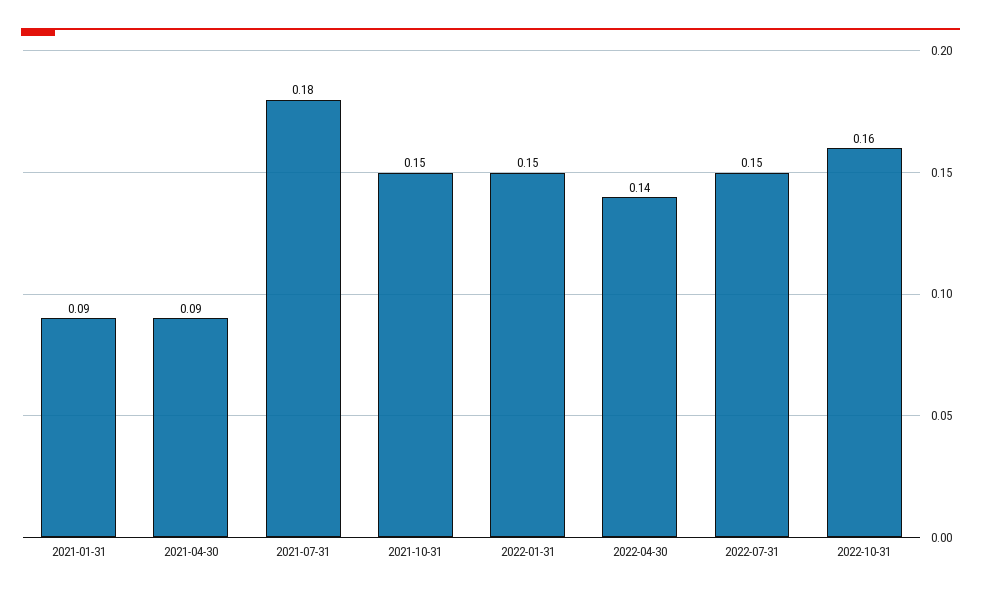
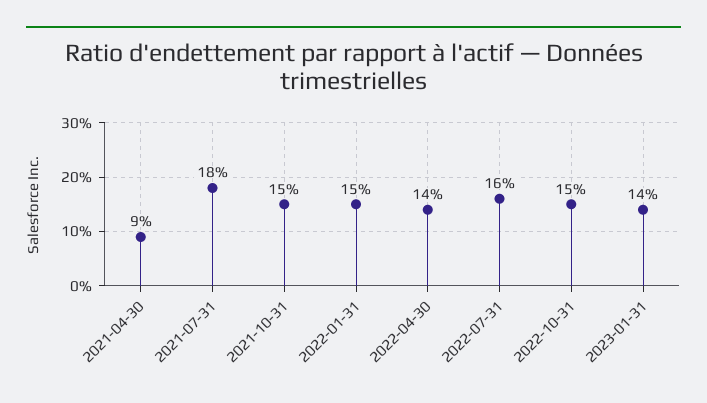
2021-01-31: 0.09 -> none
2022-07-31: 0.15 -> 0.16
2022-10-31: 0.16 -> 0.15
2023-01-31: none -> 0.14

